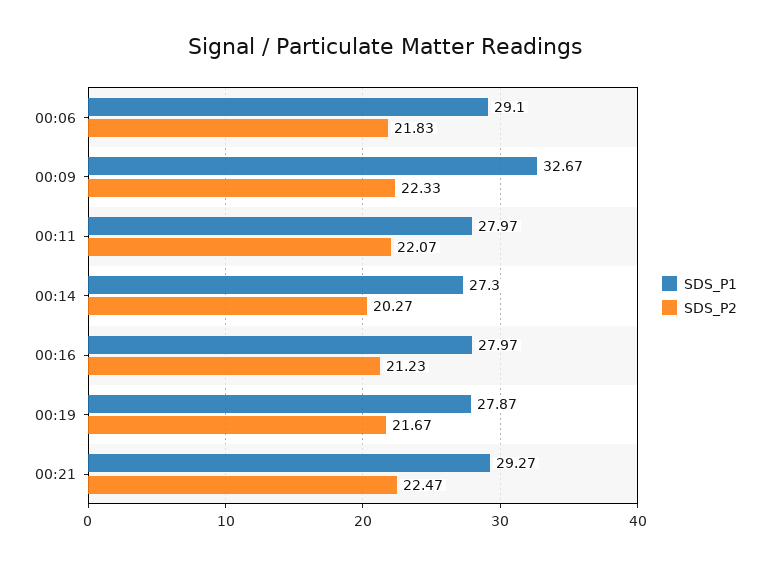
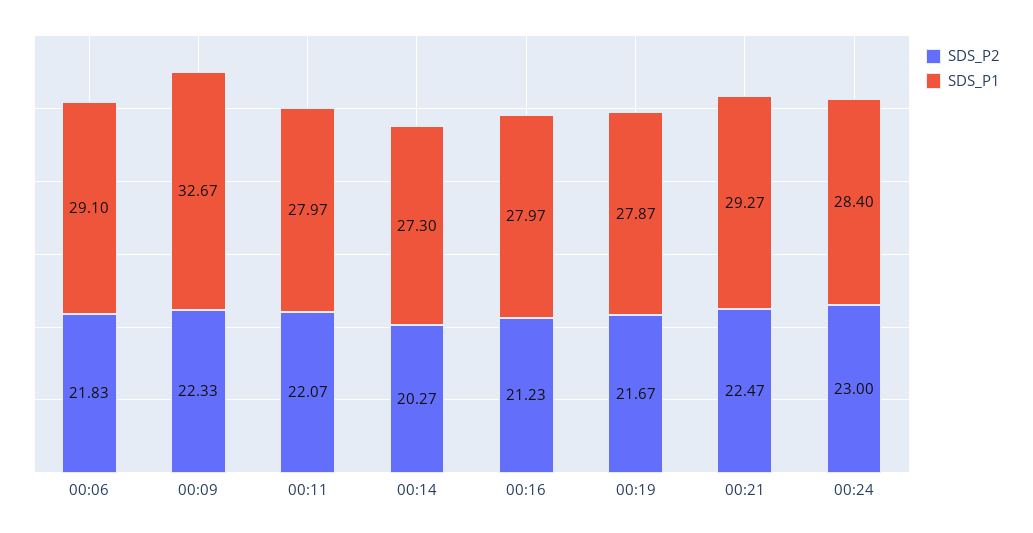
SDS_P2, 00:24: none -> 23
SDS_P1, 00:24: none -> 28.4

